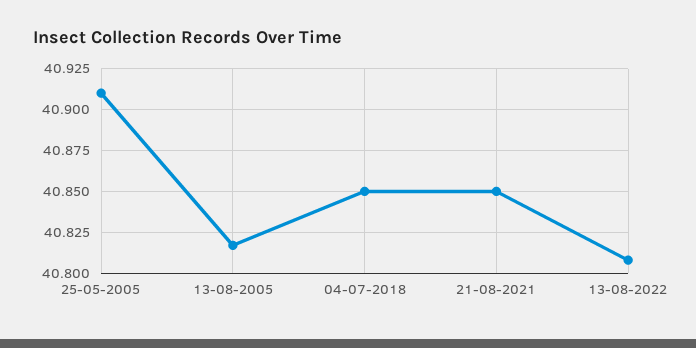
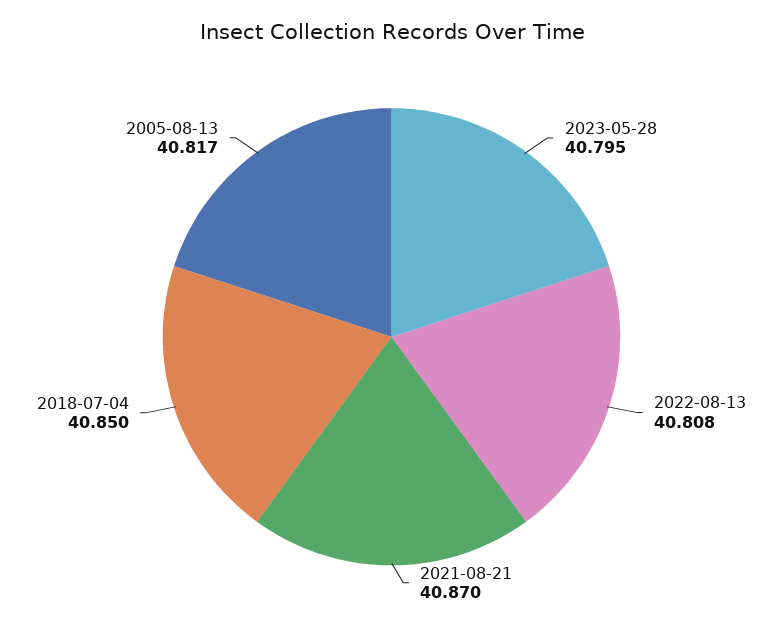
25-05-2005: 40.91 -> none
21-08-2021: 40.85 -> 40.87
2023-05-28: none -> 40.795

